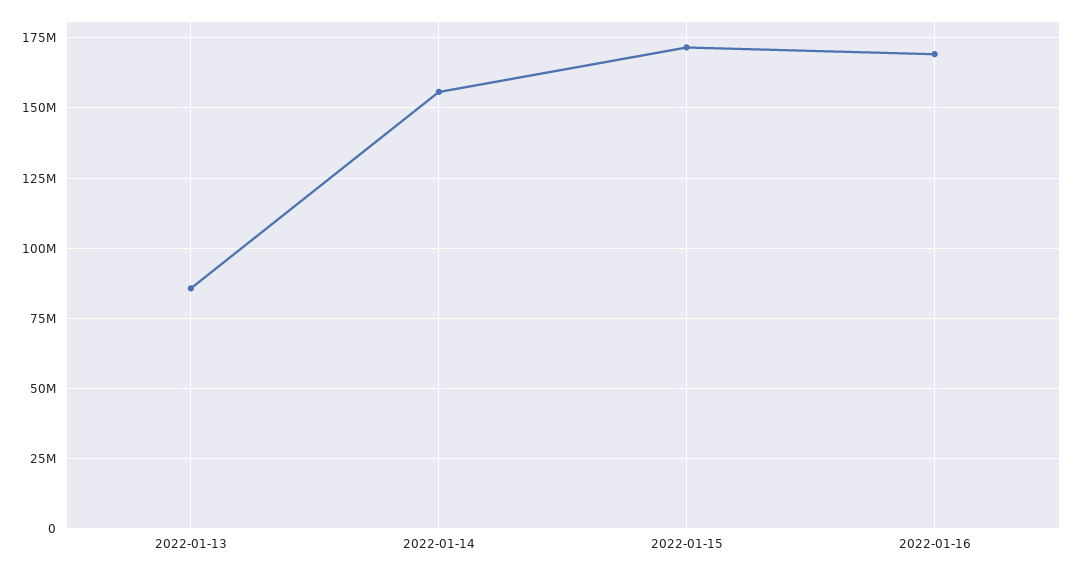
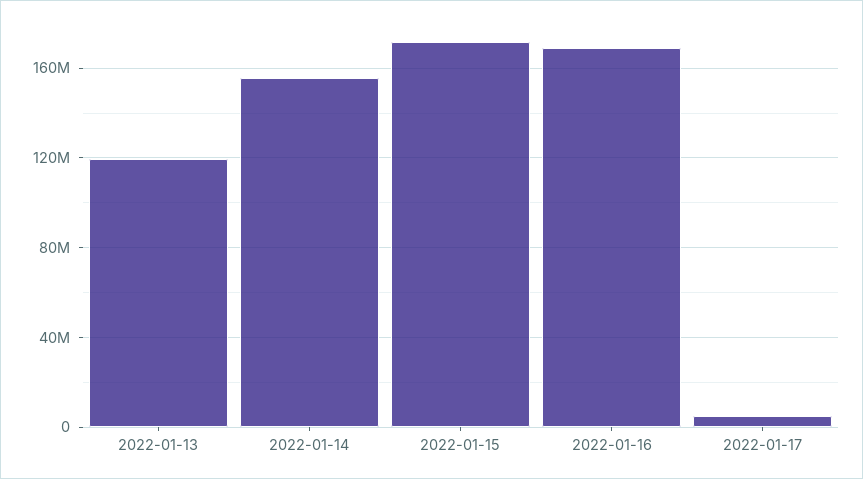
2022-01-13: 85000000 -> 120000000
2022-01-17: none -> 5000000

